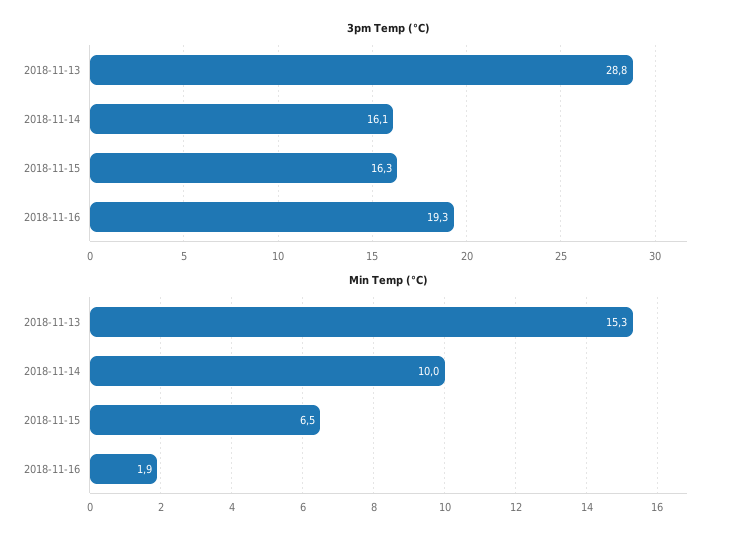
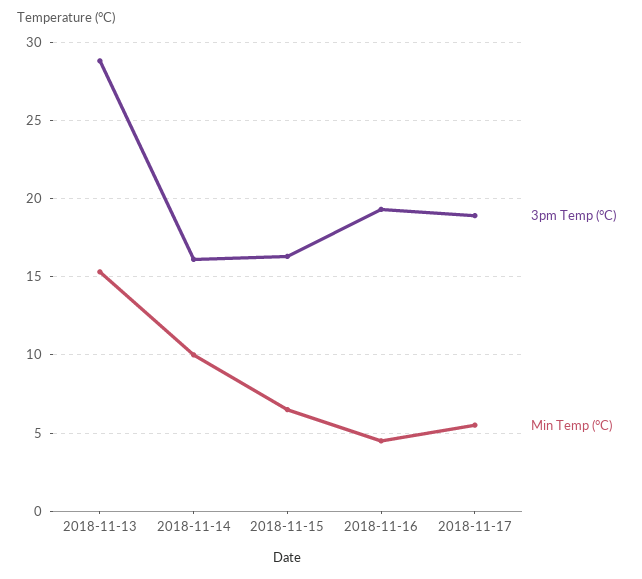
Min Temp (°C), 2018-11-16: 1.9 -> 4.5
3pm Temp (°C), 2018-11-17: none -> 19
Min Temp (°C), 2018-11-17: none -> 5.5

